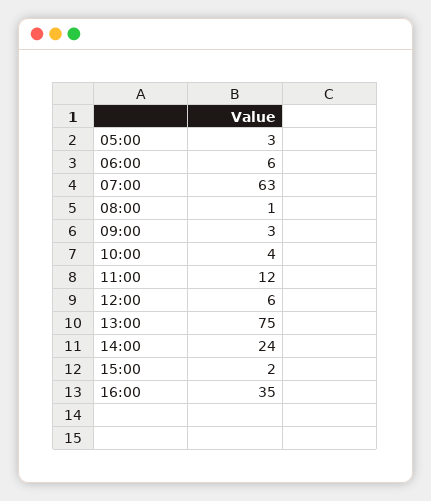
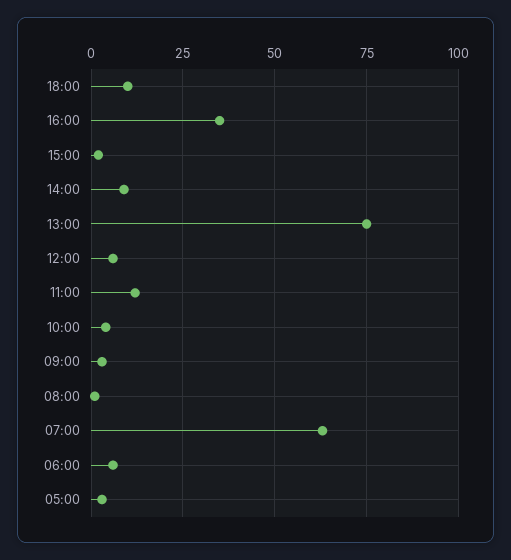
14:00: 24 -> 10
18:00: none -> 10

